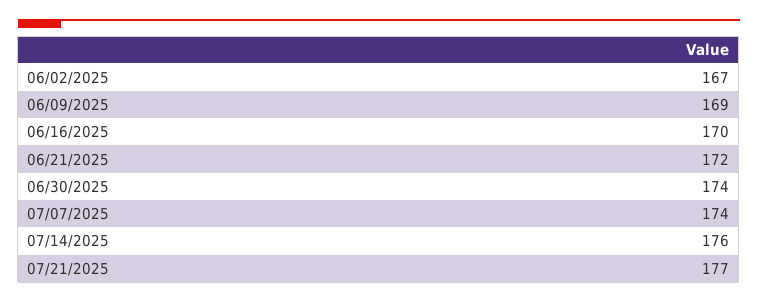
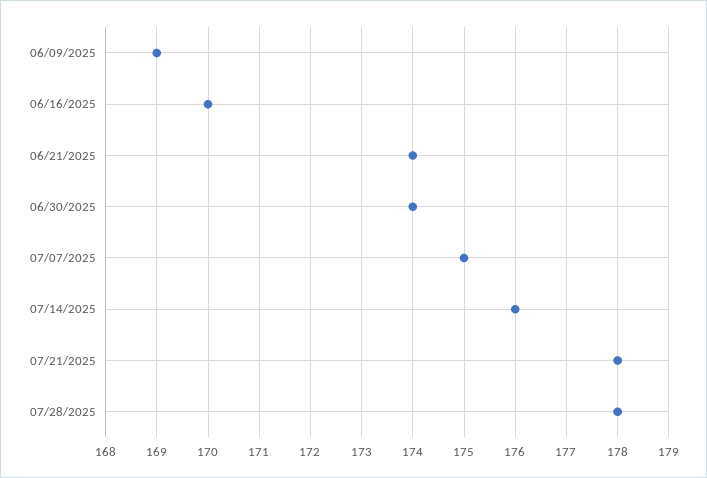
06/02/2025: 167 -> none
06/21/2025: 172 -> 174
07/07/2025: 174 -> 175
07/21/2025: 177 -> 178
07/28/2025: none -> 178

